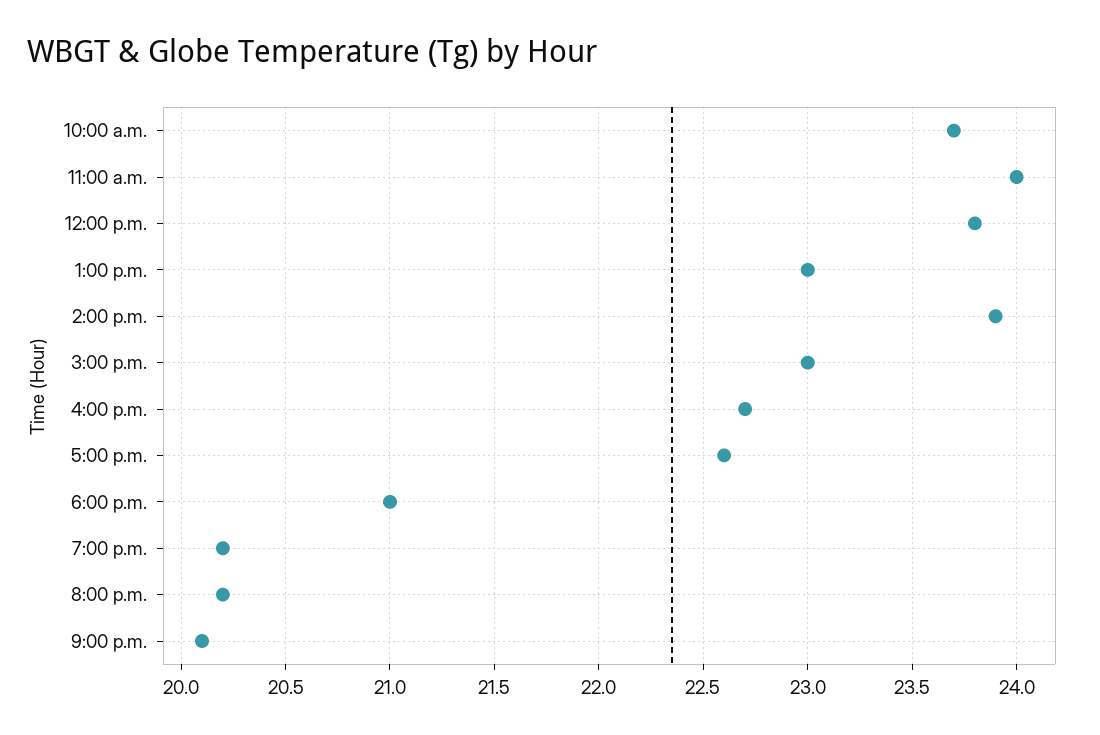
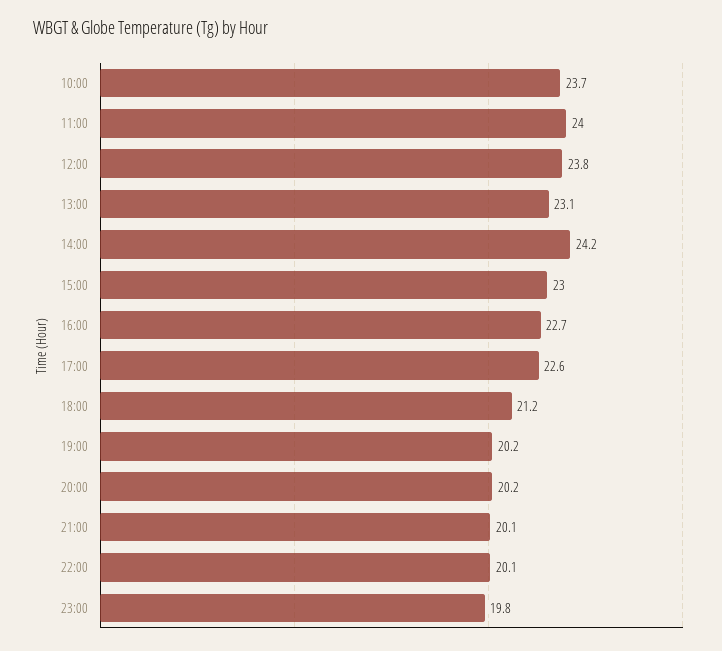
1:00 p.m.: 23 -> 23.1
2:00 p.m.: 23.9 -> 24.2
6:00 p.m.: 21 -> 21.2
22:00: none -> 20.1
23:00: none -> 19.8

